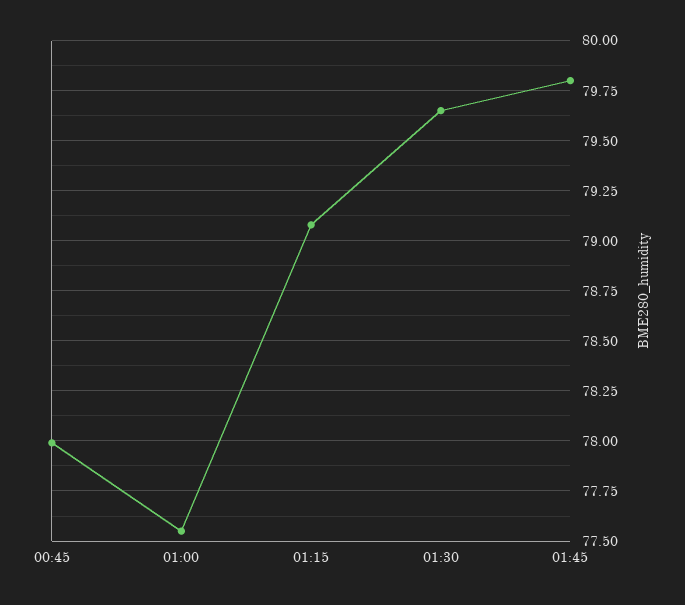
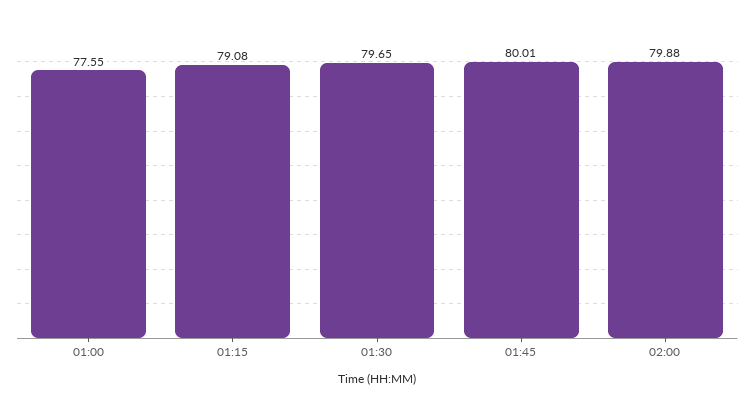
00:45: 78 -> none
01:45: 79.8 -> 80.01
02:00: none -> 79.88

